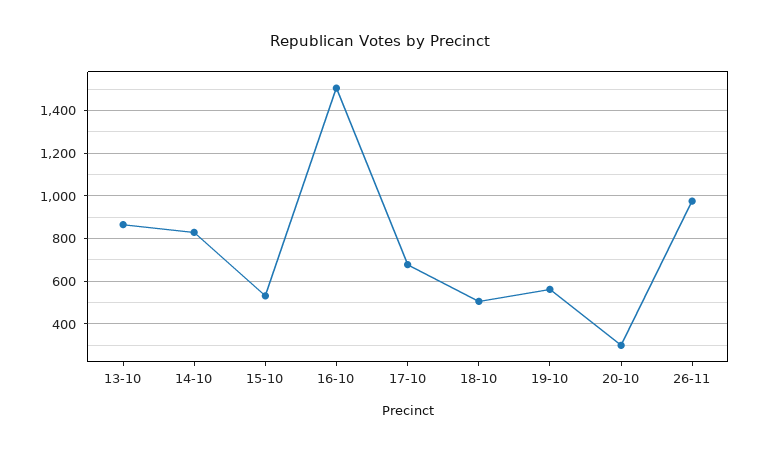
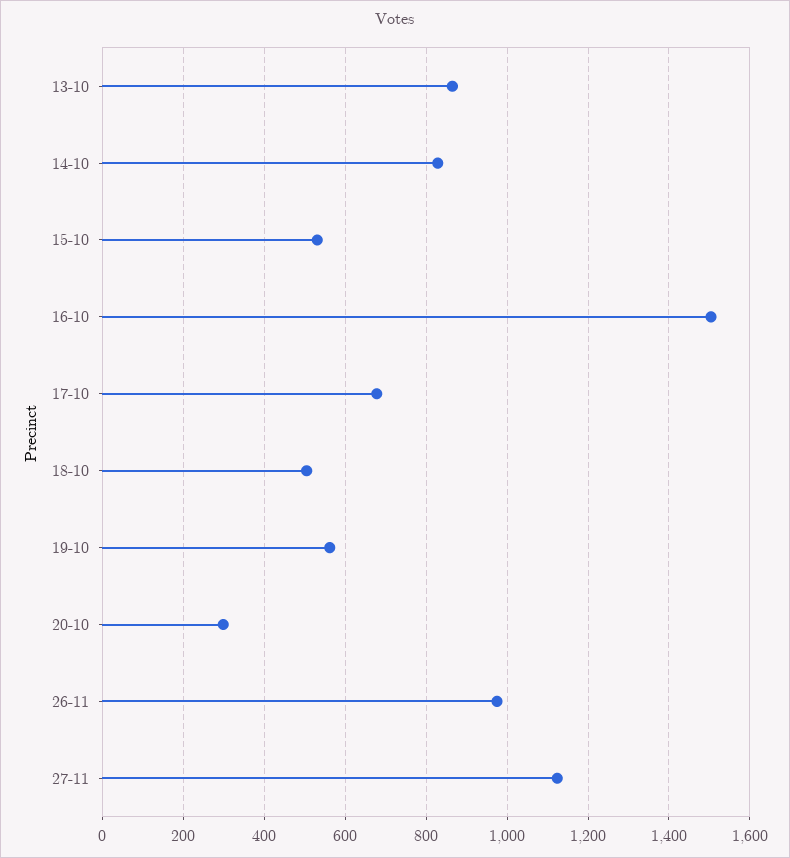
27-11: none -> 1120

